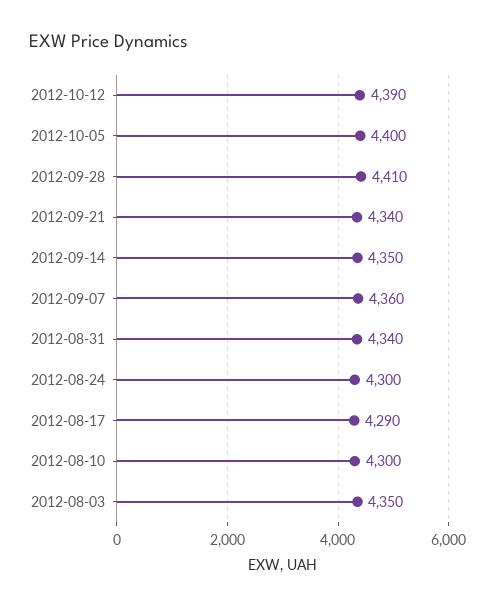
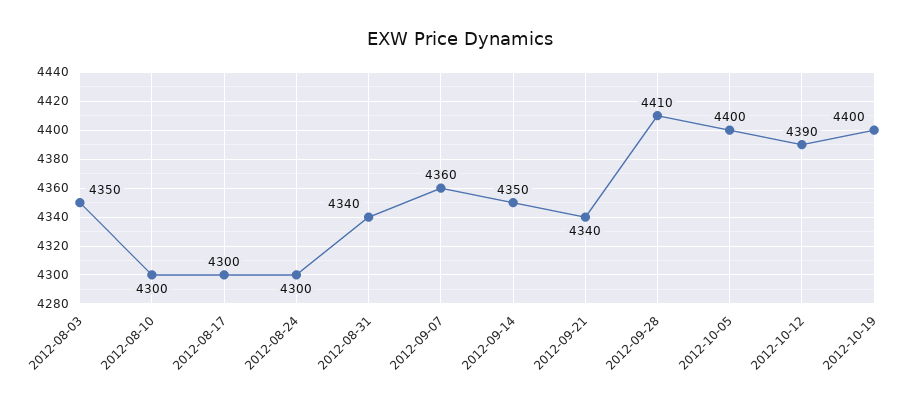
2012-08-17: 4290 -> 4300
2012-10-19: none -> 4400

